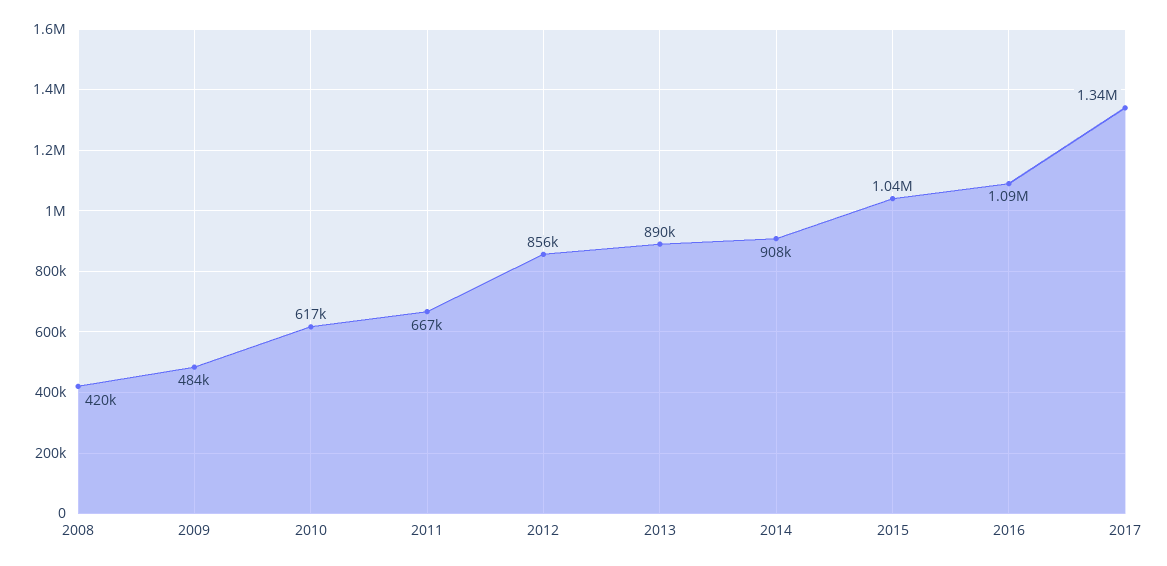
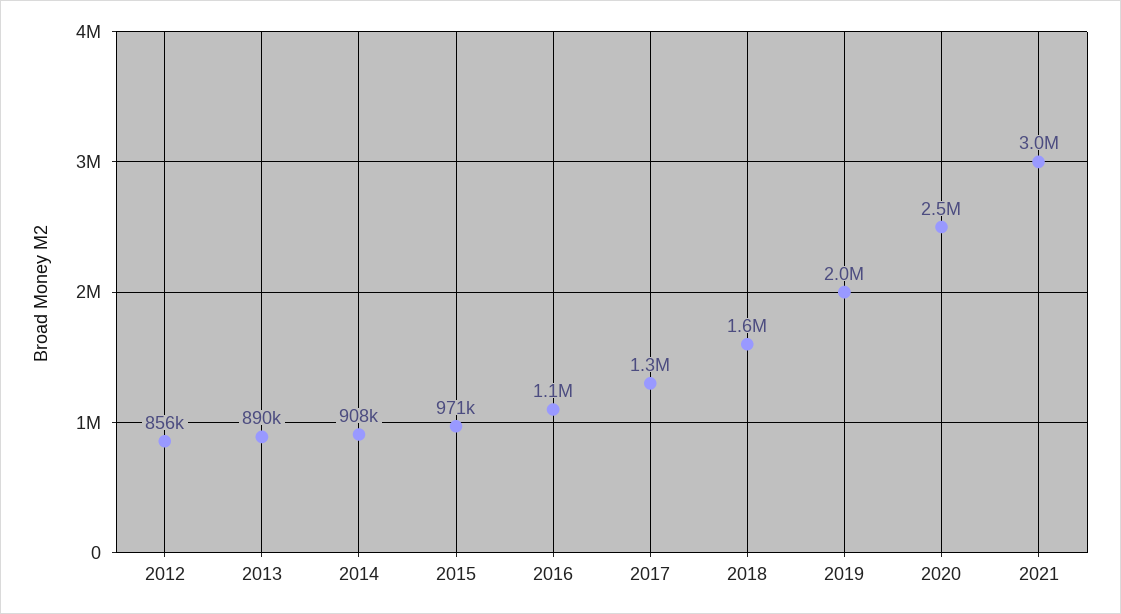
2008: 420000 -> none
2009: 484000 -> none
2010: 617000 -> none
2011: 667000 -> none
2015: 1040000 -> 971000
2018: none -> 1600000
2019: none -> 2000000
2020: none -> 2500000
2021: none -> 3000000

